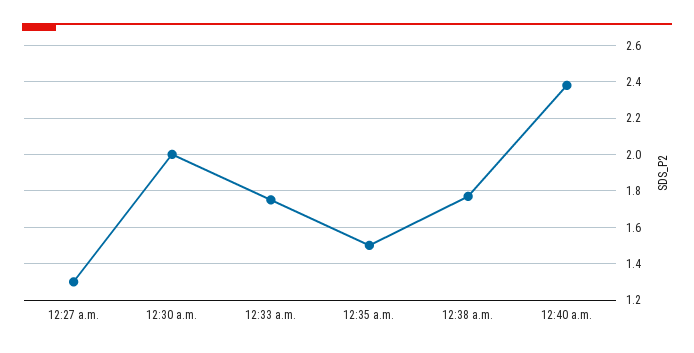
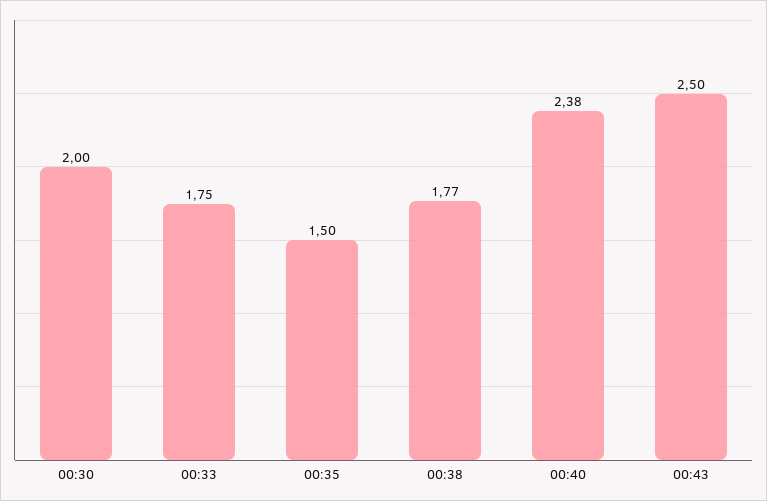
12:27 a.m.: 1.3 -> none
00:43: none -> 2.5

